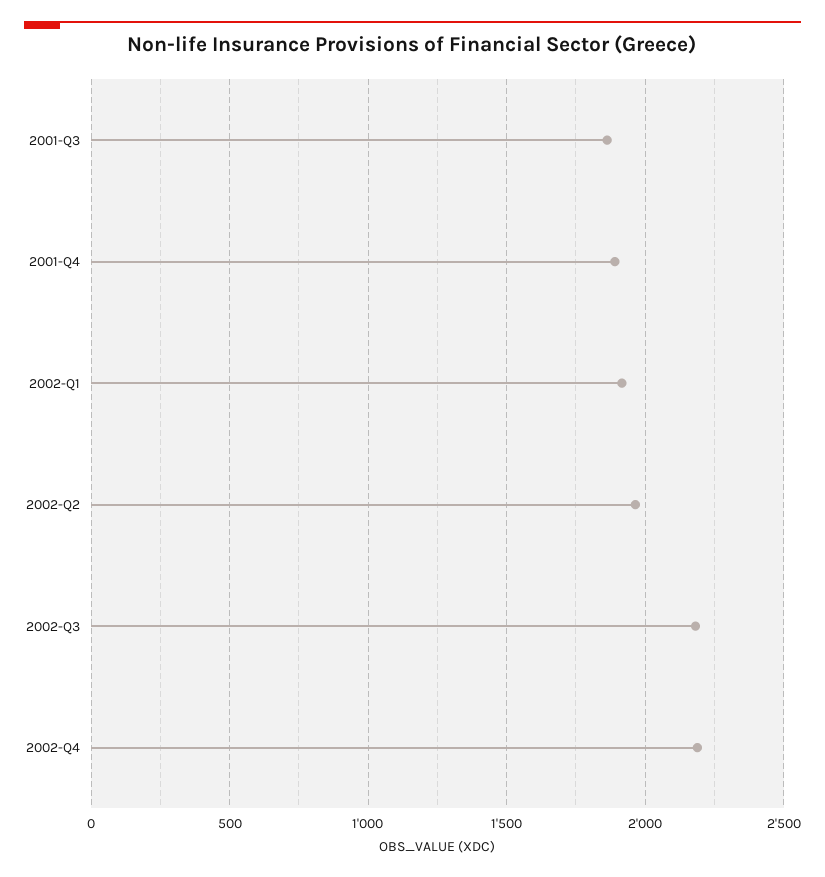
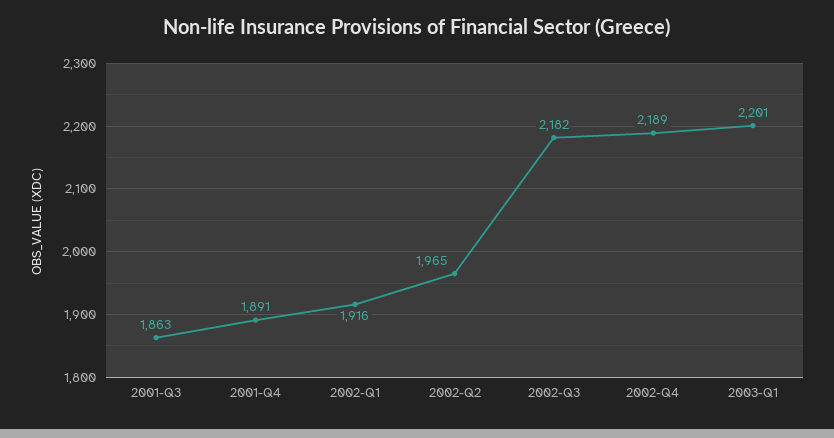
2003-Q1: none -> 2201

